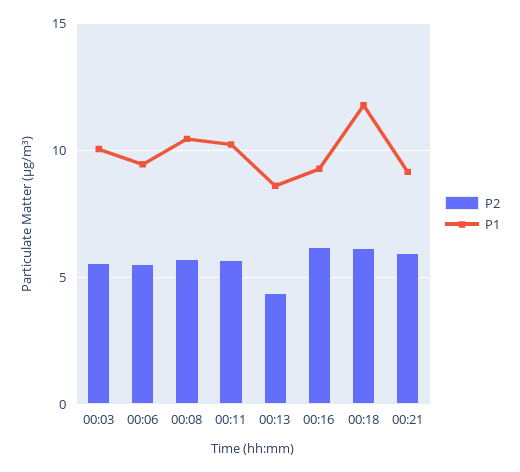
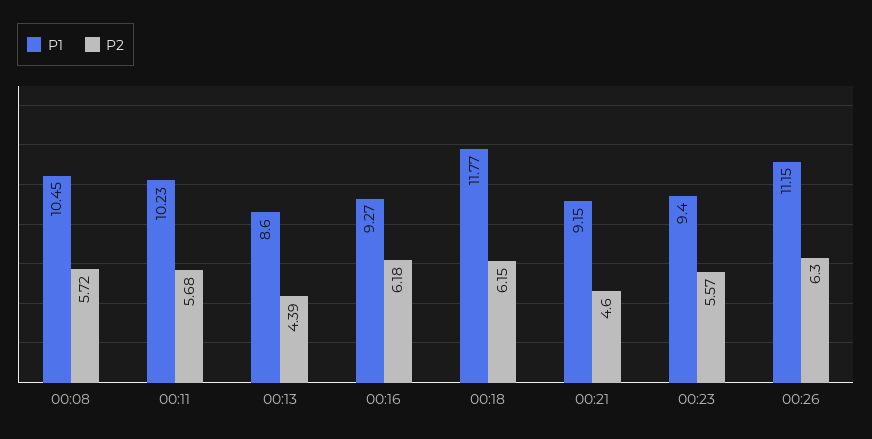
P2, 00:03: 5.5 -> none
P1, 00:03: 10 -> none
P2, 00:06: 5.5 -> none
P1, 00:06: 9.5 -> none
P2, 00:21: 6 -> 4.6
P1, 00:23: none -> 9.4
P2, 00:23: none -> 5.57
P1, 00:26: none -> 11.15
P2, 00:26: none -> 6.3

